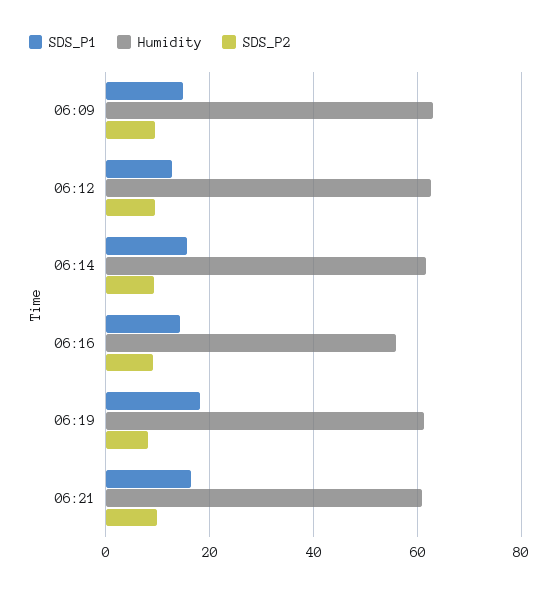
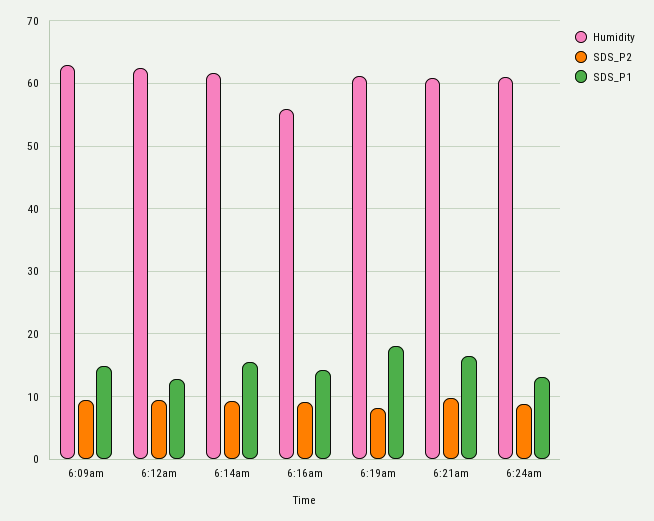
Humidity, 6:24am: none -> 61
SDS_P2, 6:24am: none -> 9
SDS_P1, 6:24am: none -> 13

